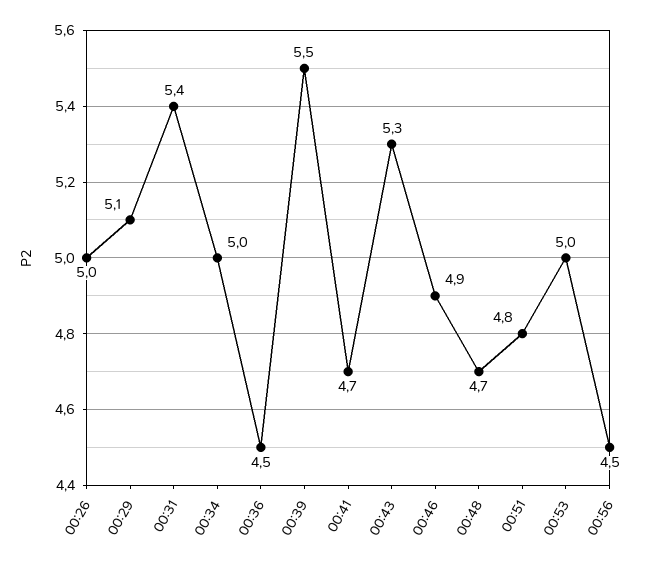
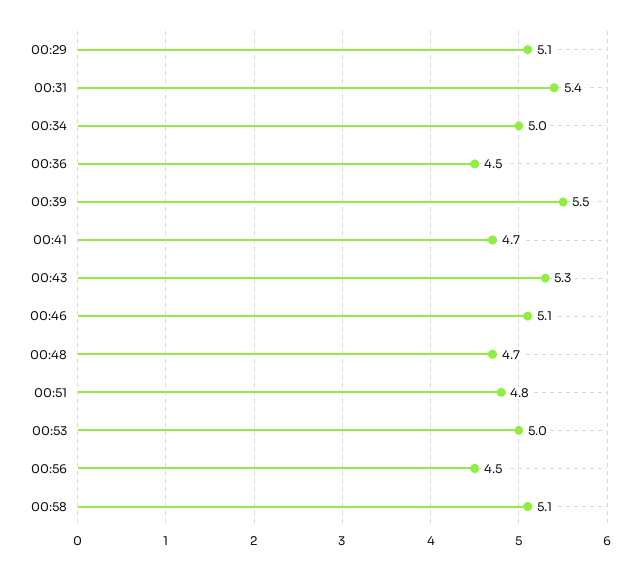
00:26: 5 -> none
00:46: 4.9 -> 5.1
00:58: none -> 5.1

